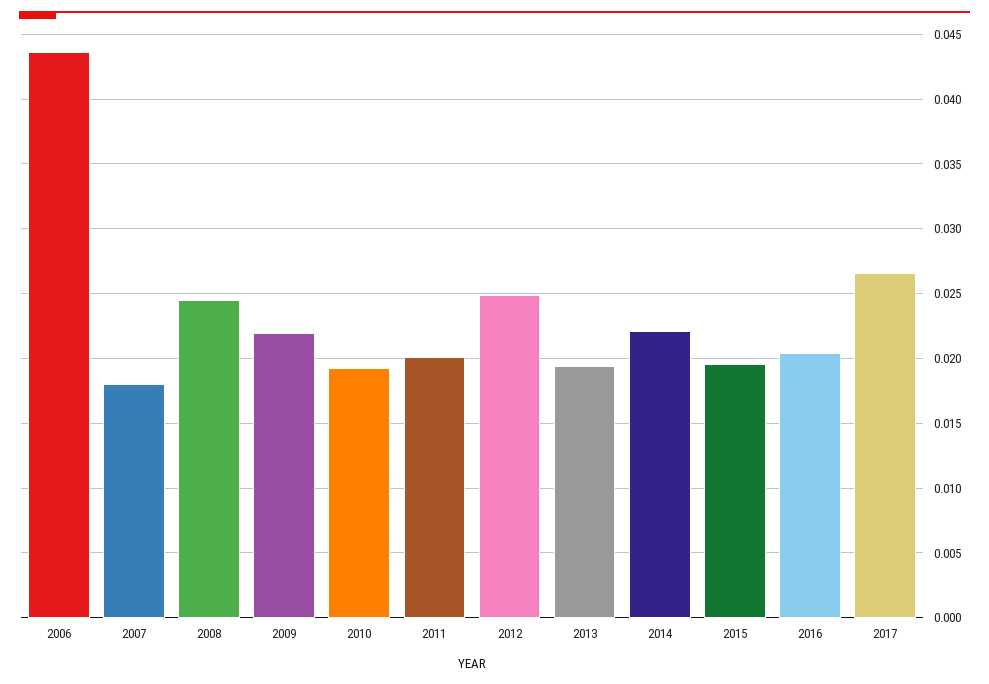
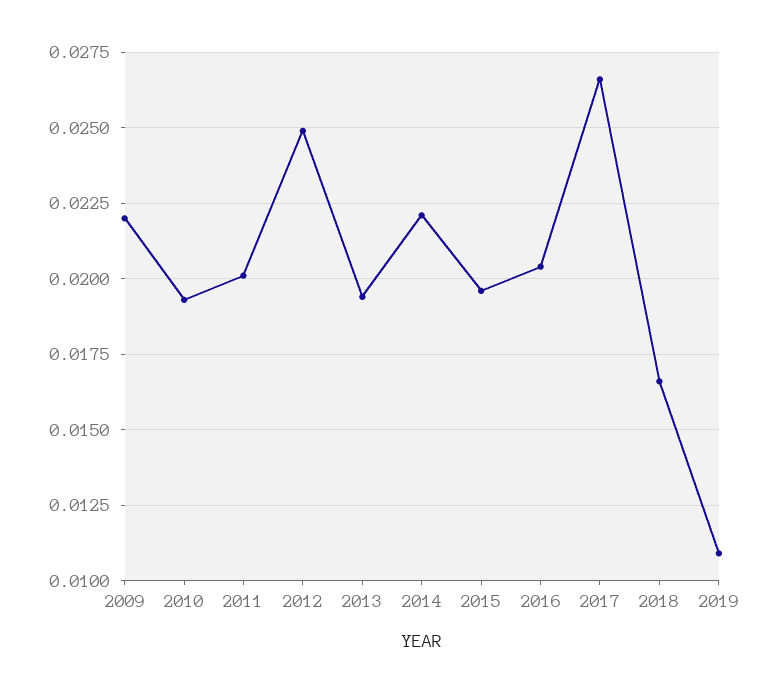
2006: 0.0435 -> none
2007: 0.018 -> none
2008: 0.0245 -> none
2018: none -> 0.0165
2019: none -> 0.011

